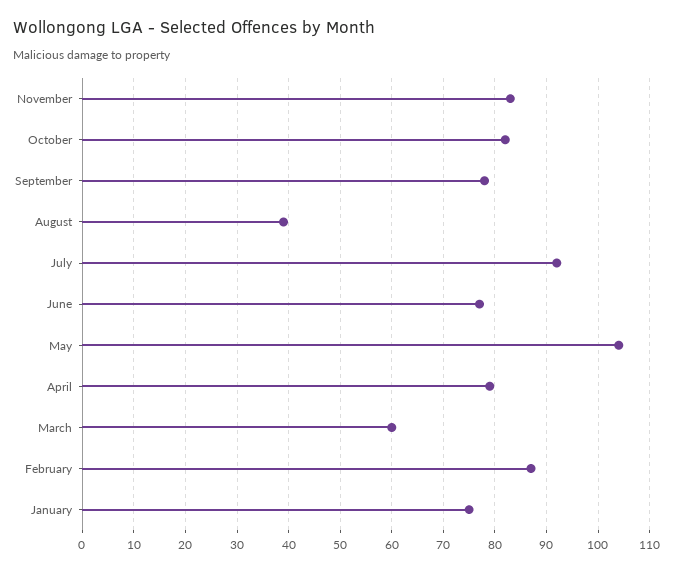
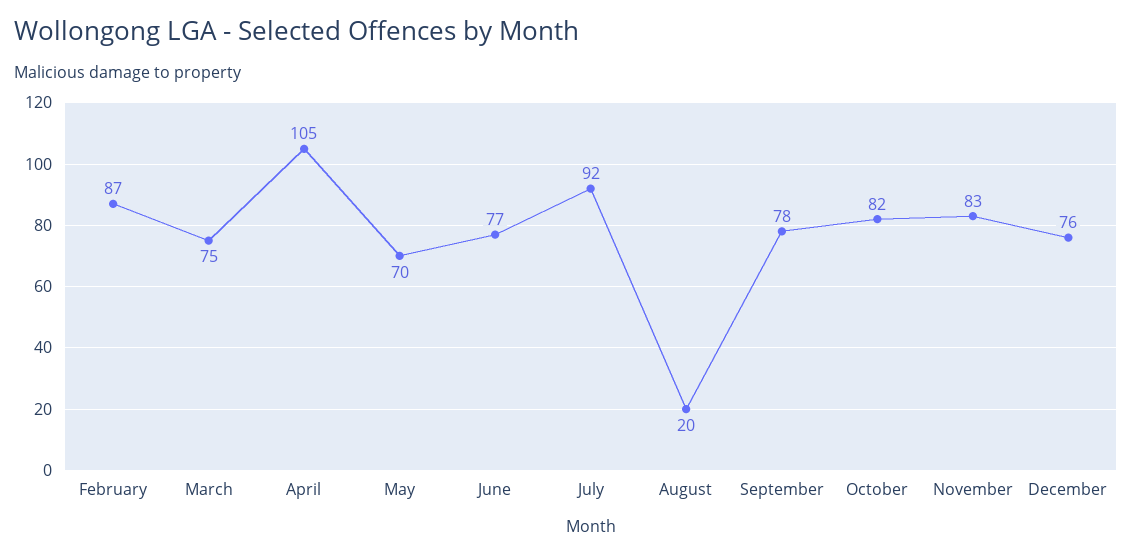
August: 40 -> 20
May: 105 -> 70
April: 80 -> 105
March: 60 -> 75
January: 75 -> none
December: none -> 76

